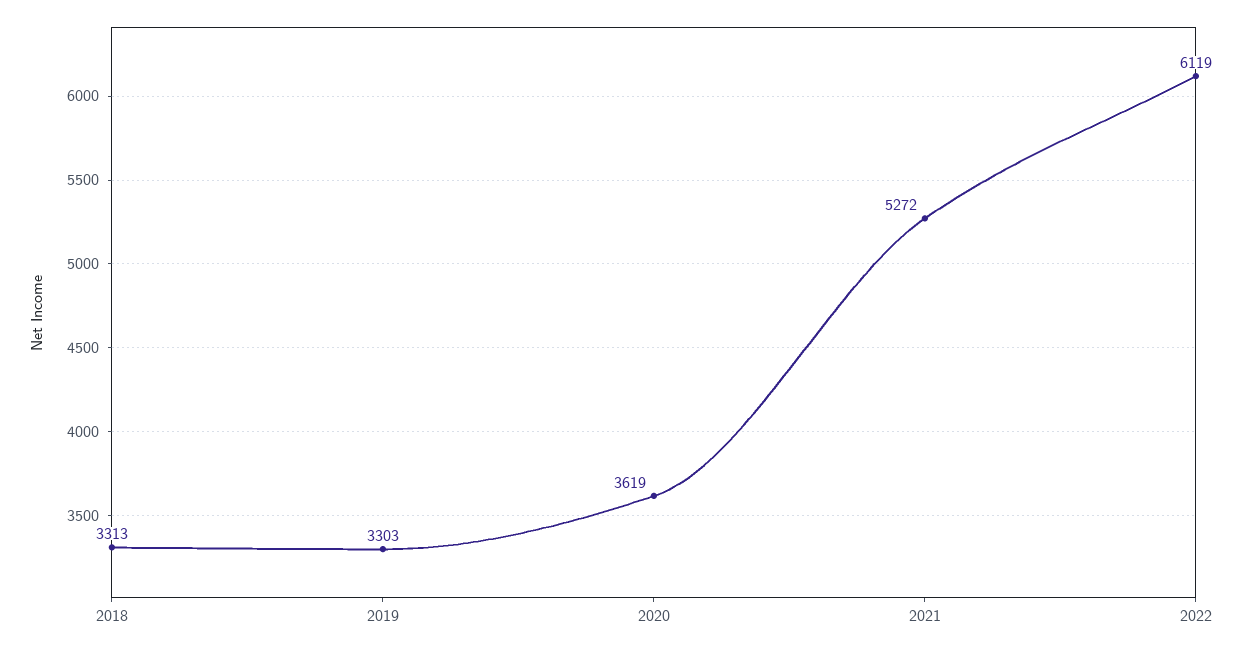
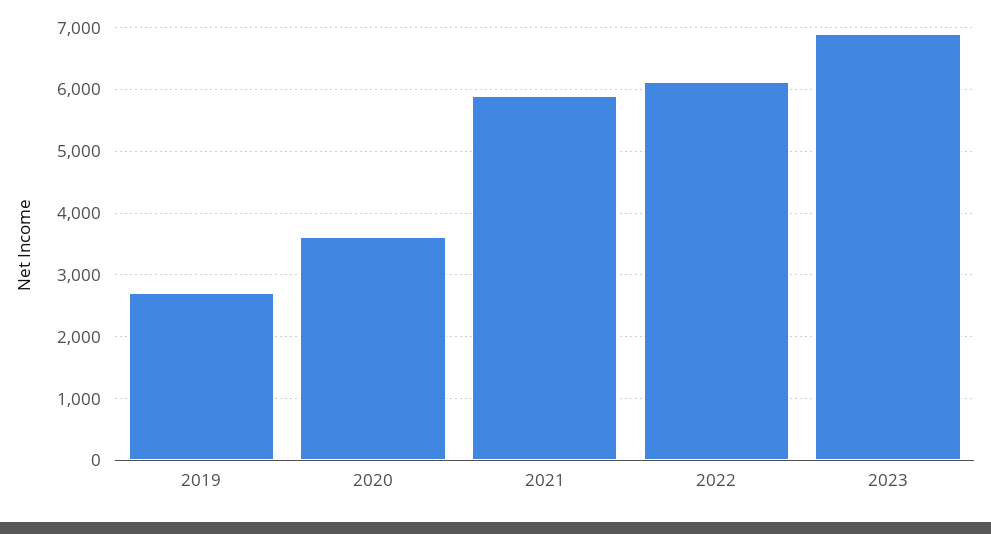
2018: 3313 -> none
2019: 3303 -> 2700
2021: 5272 -> 5900
2023: none -> 6900

